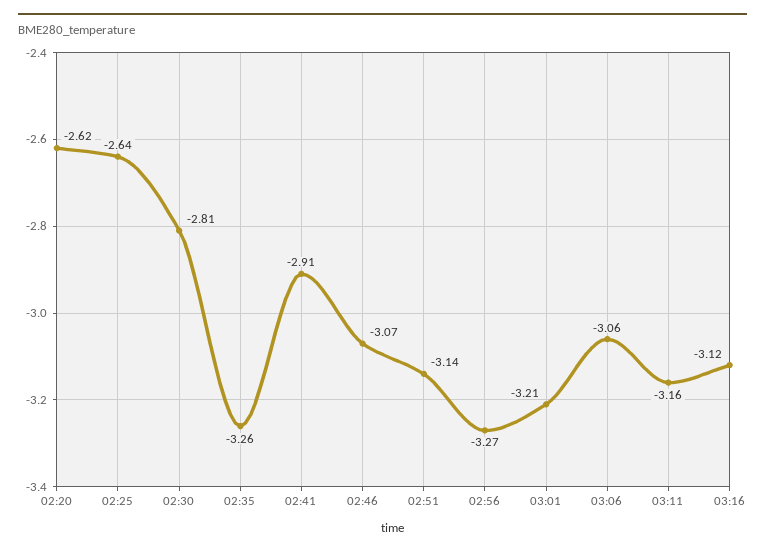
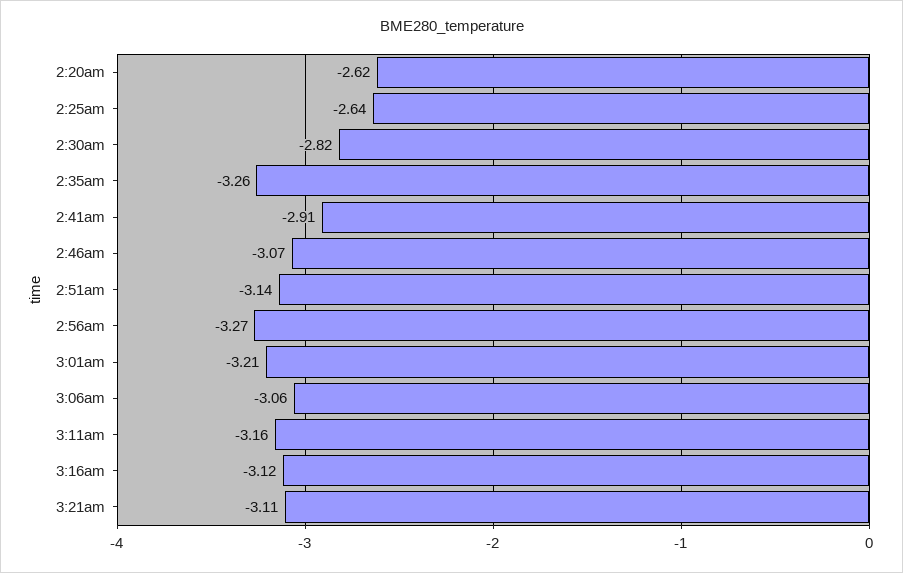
02:30: -2.81 -> -2.82
3:21am: none -> -3.11

